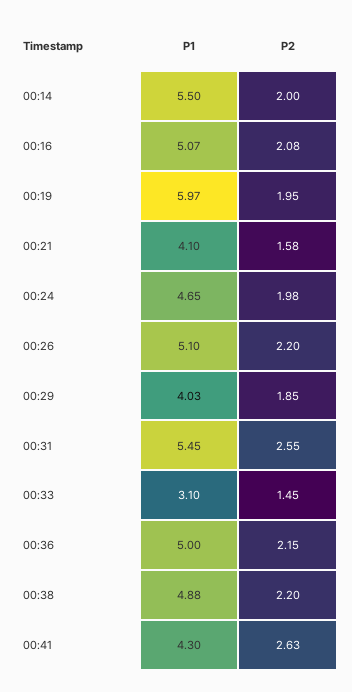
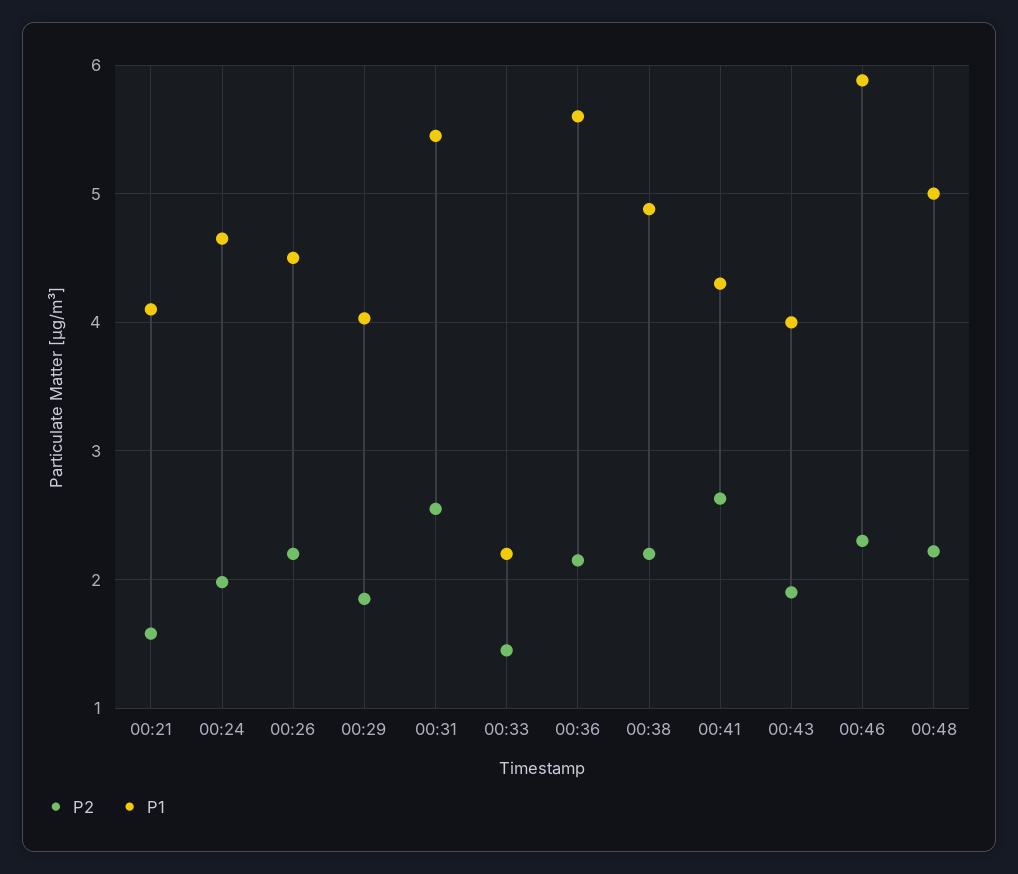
P1, 00:14: 5.5 -> none
P2, 00:14: 2 -> none
P1, 00:16: 5.07 -> none
P2, 00:16: 2.08 -> none
P1, 00:19: 5.97 -> none
P2, 00:19: 1.95 -> none
P1, 00:26: 5.1 -> 4.5
P1, 00:33: 3.1 -> 2.2
P1, 00:36: 5 -> 5.6
P2, 00:43: none -> 1.9
P1, 00:43: none -> 4
P2, 00:46: none -> 2.3
P1, 00:46: none -> 5.9
P2, 00:48: none -> 2.2
P1, 00:48: none -> 5

